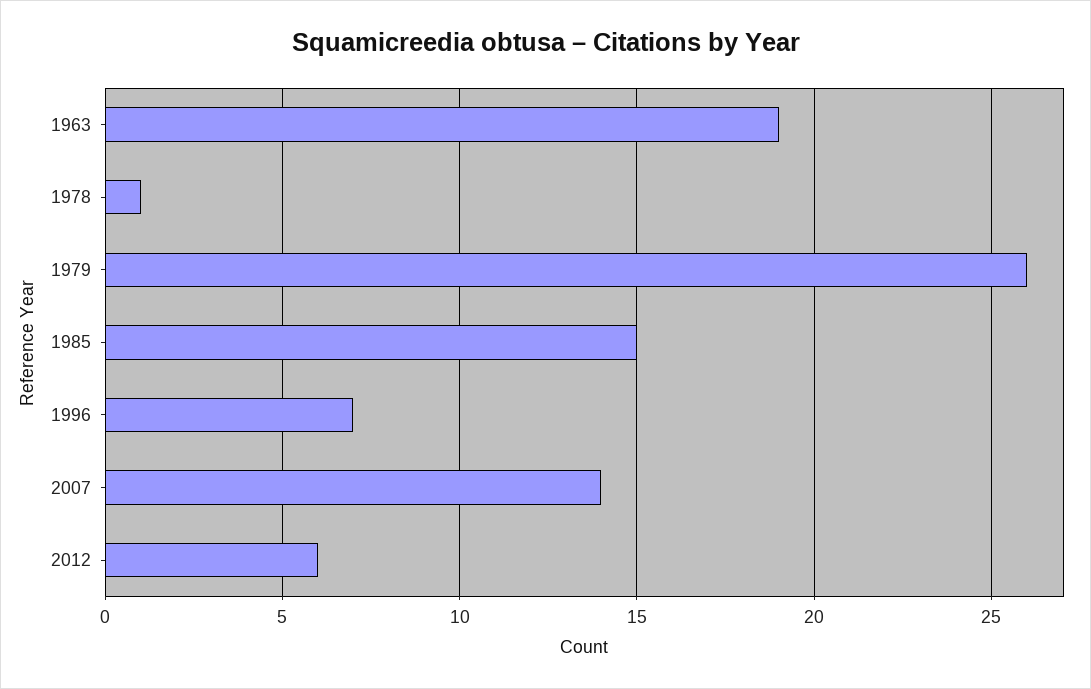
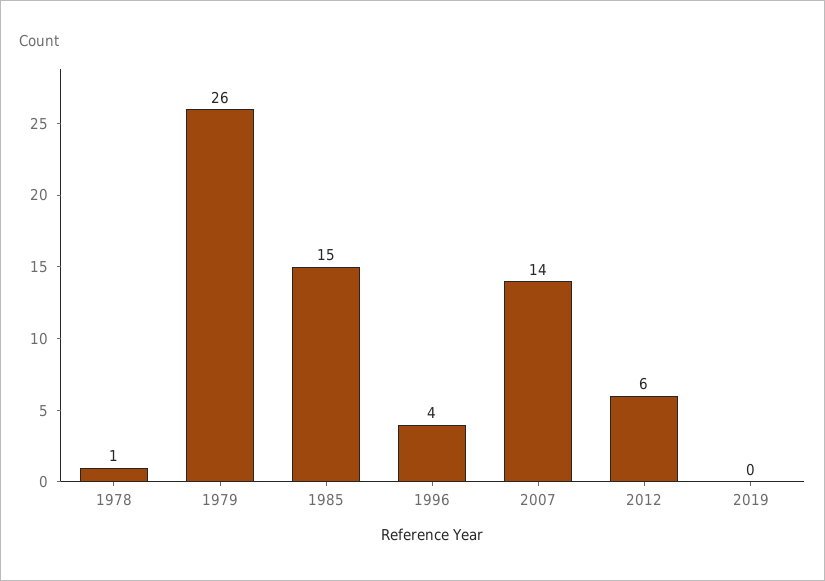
1963: 19 -> none
1996: 7 -> 4
2019: none -> 0

